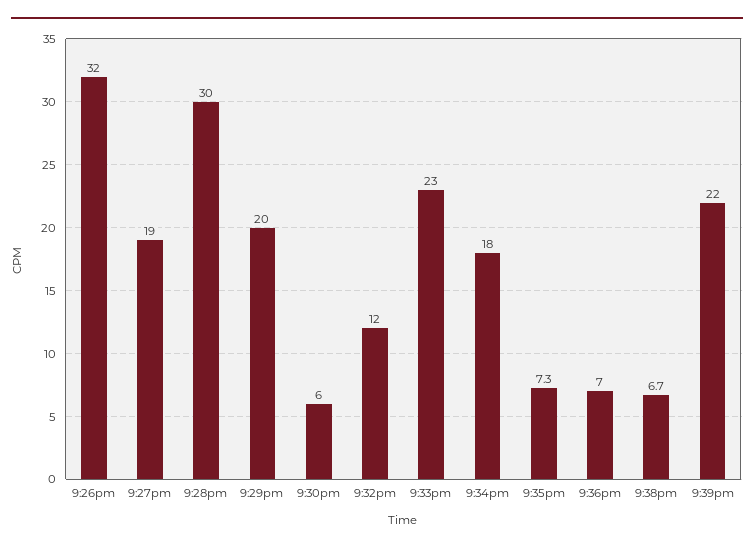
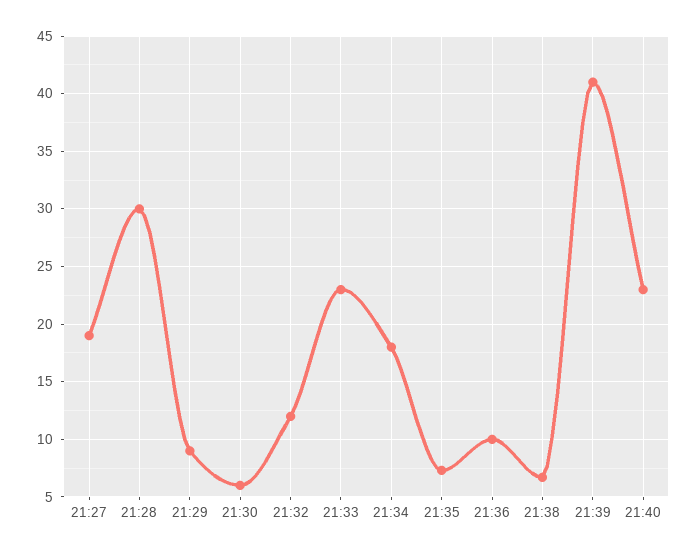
9:26pm: 32 -> none
9:29pm: 20 -> 9
9:36pm: 7 -> 10
9:39pm: 22 -> 41
21:40: none -> 23

